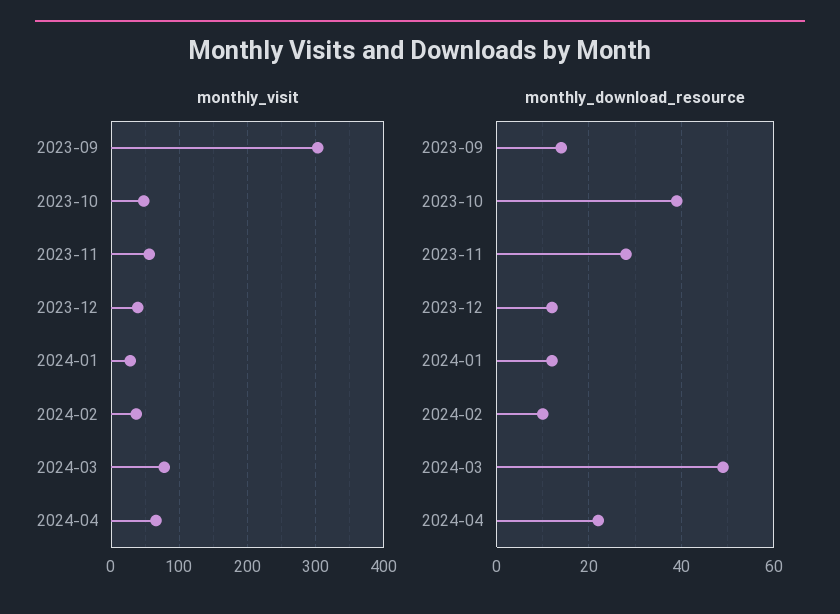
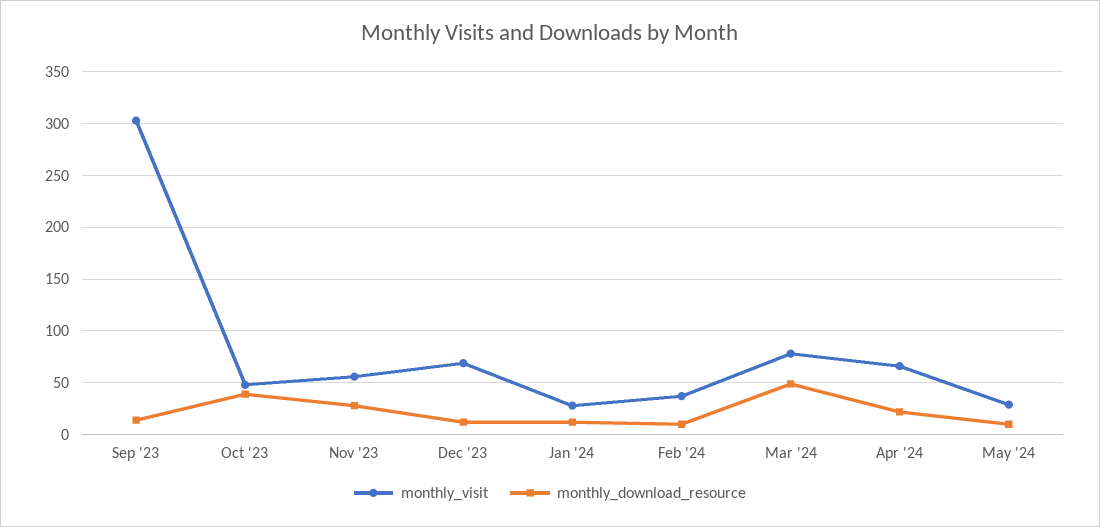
monthly_visit, 2023-12: 40 -> 70
monthly_visit, May '24: none -> 30
monthly_download_resource, May '24: none -> 10

